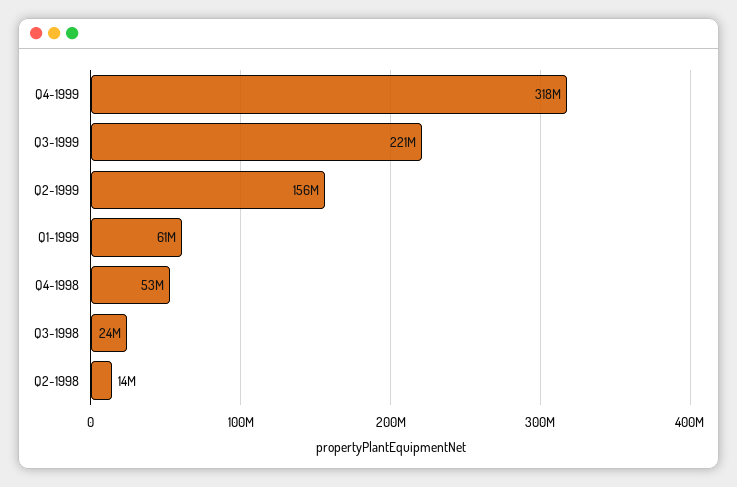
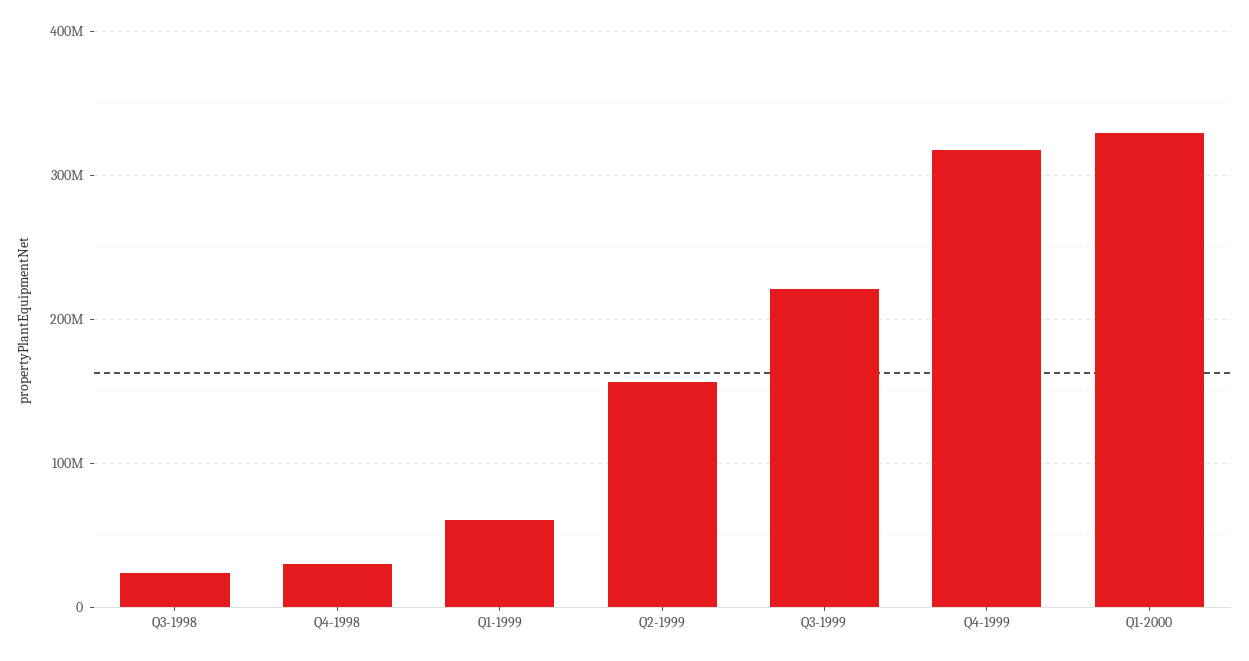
Q4-1998: 53000000 -> 30000000
Q2-1998: 14000000 -> none
Q1-2000: none -> 330000000

